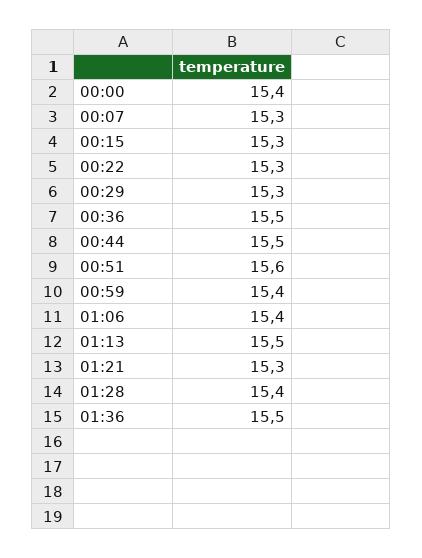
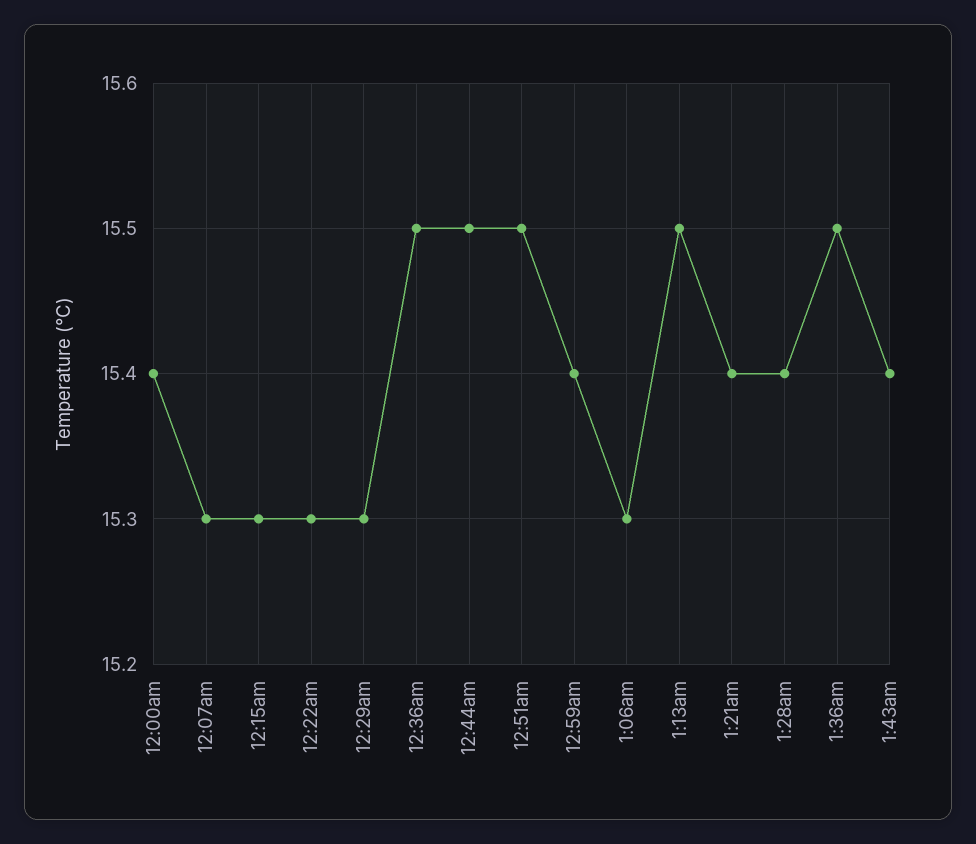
00:51: 15.6 -> 15.5
01:06: 15.4 -> 15.3
01:21: 15.3 -> 15.4
1:43am: none -> 15.4

